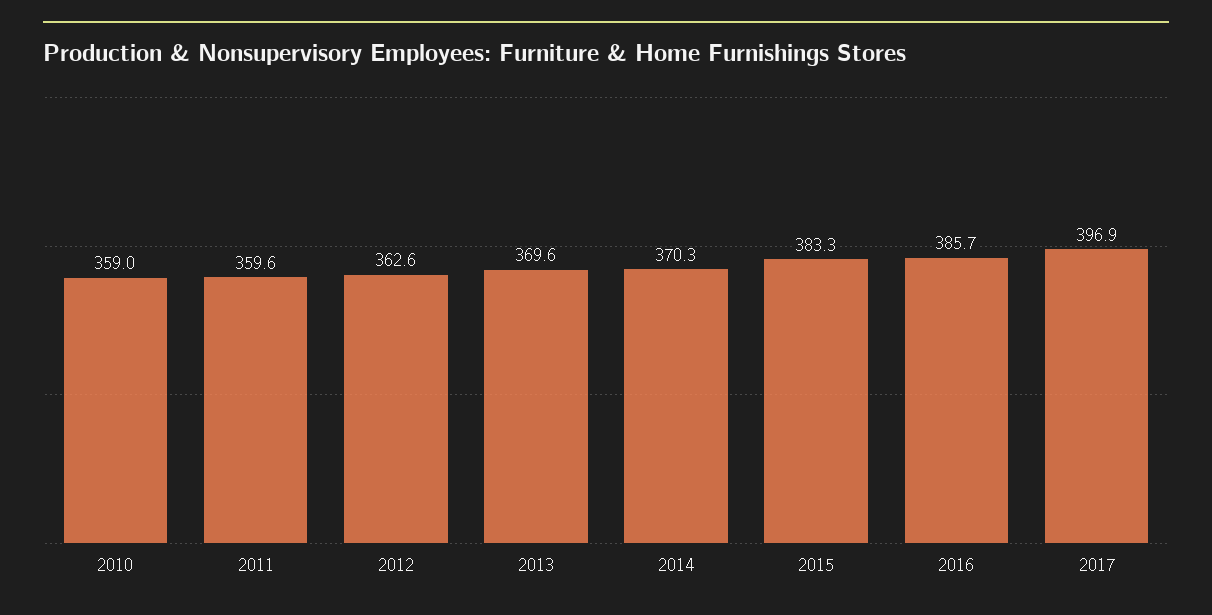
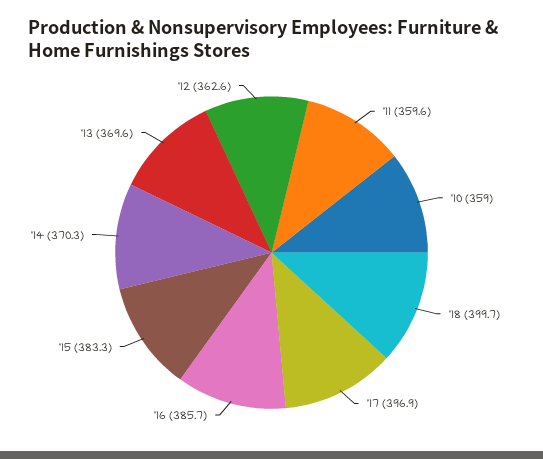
'18: none -> 399.7

